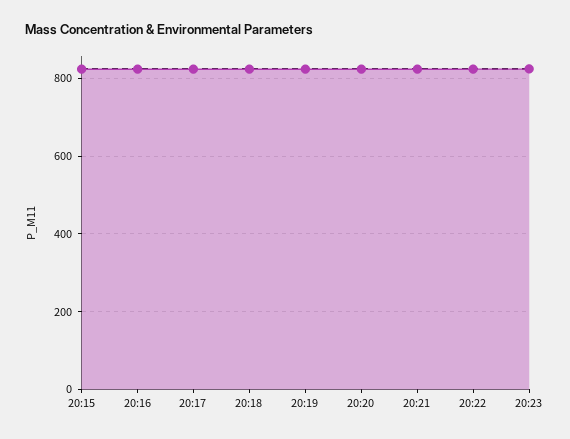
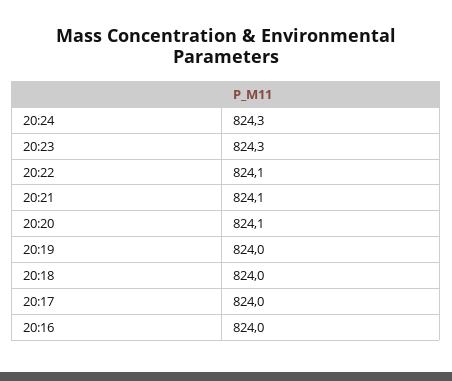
20:15: 820 -> none
20:24: none -> 824.3

